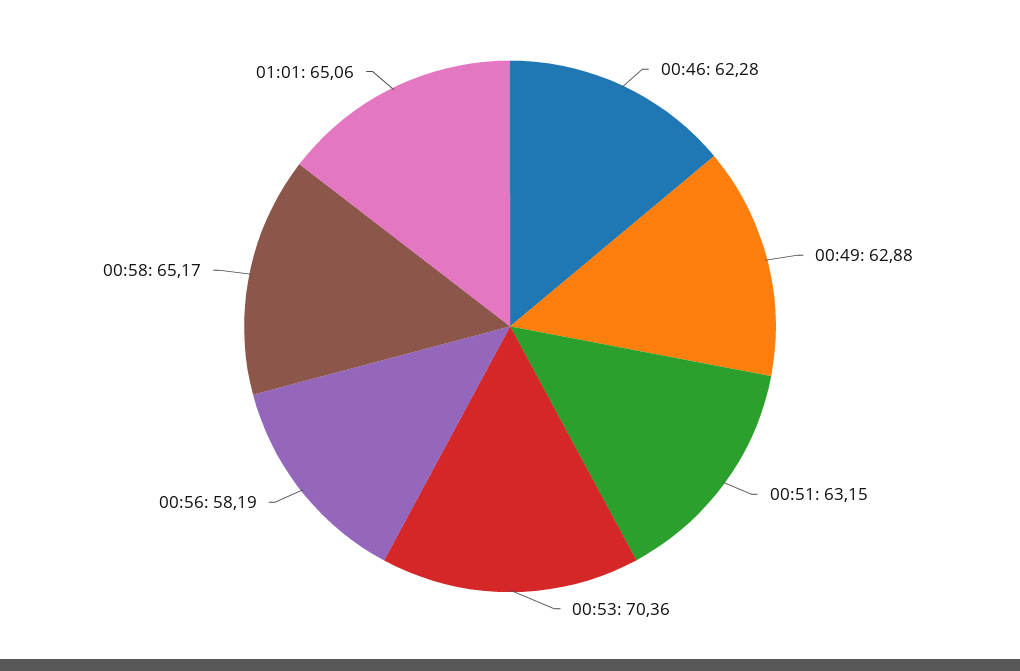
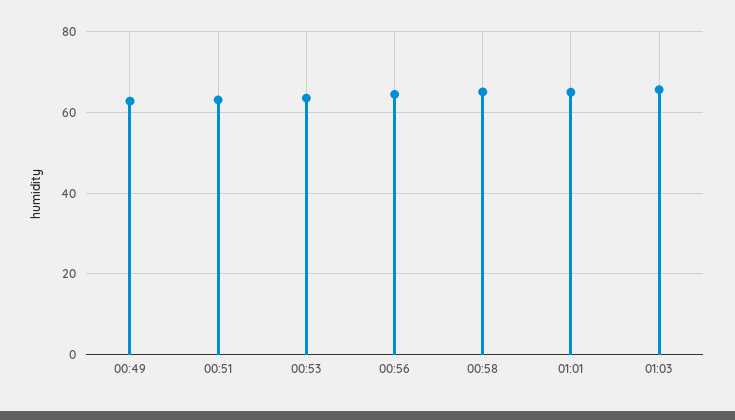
00:46: 62.28 -> none
00:53: 70.36 -> 64
00:56: 58.19 -> 64
01:03: none -> 66

